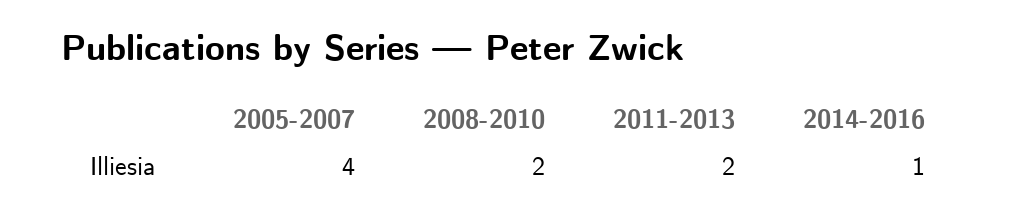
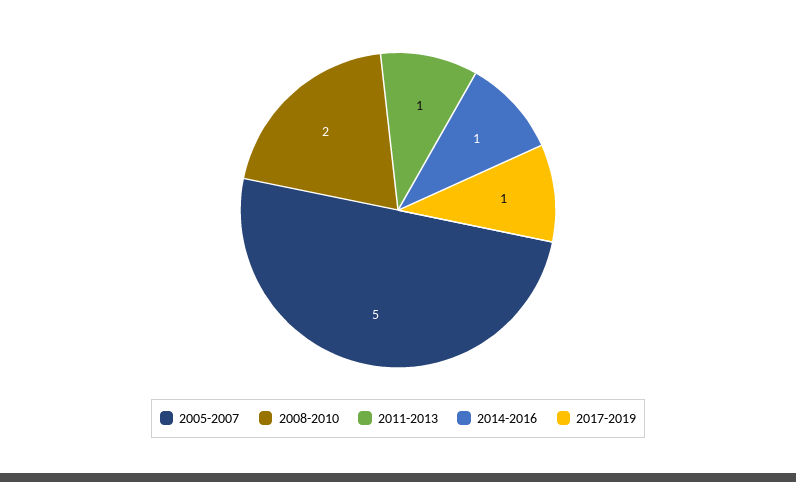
2005-2007: 4 -> 5
2011-2013: 2 -> 1
2017-2019: none -> 1

